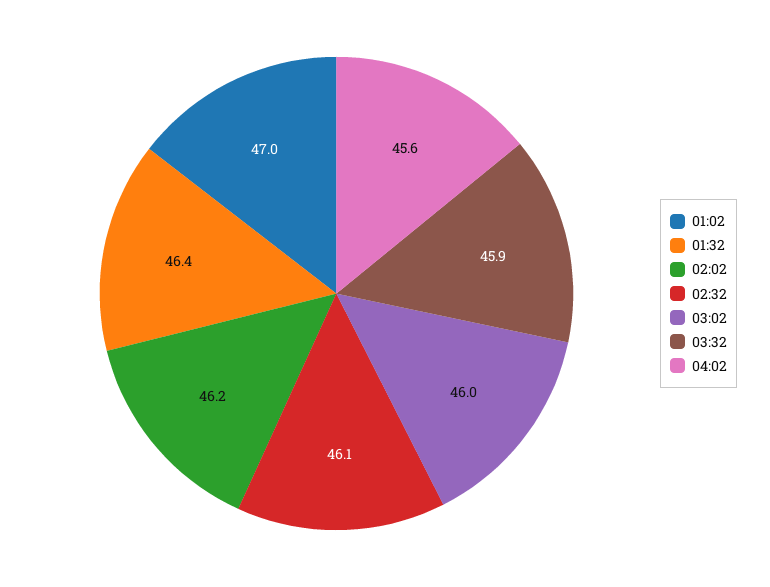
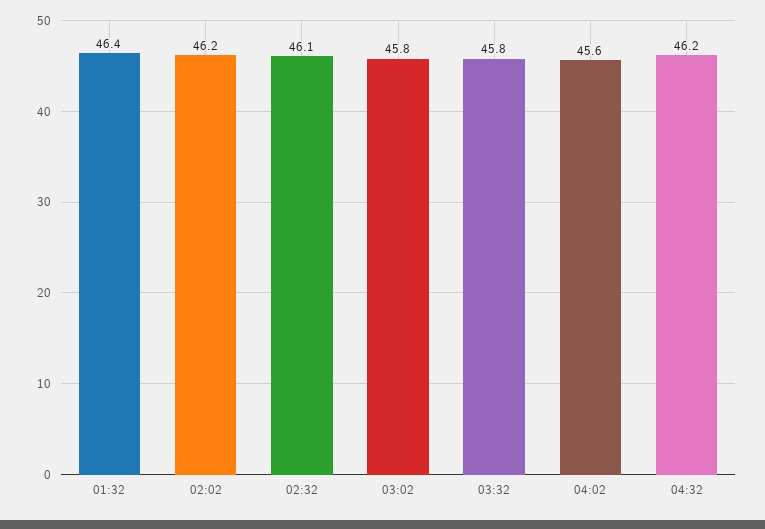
01:02: 47 -> none
03:02: 46 -> 45.8
03:32: 45.9 -> 45.8
04:32: none -> 46.2

